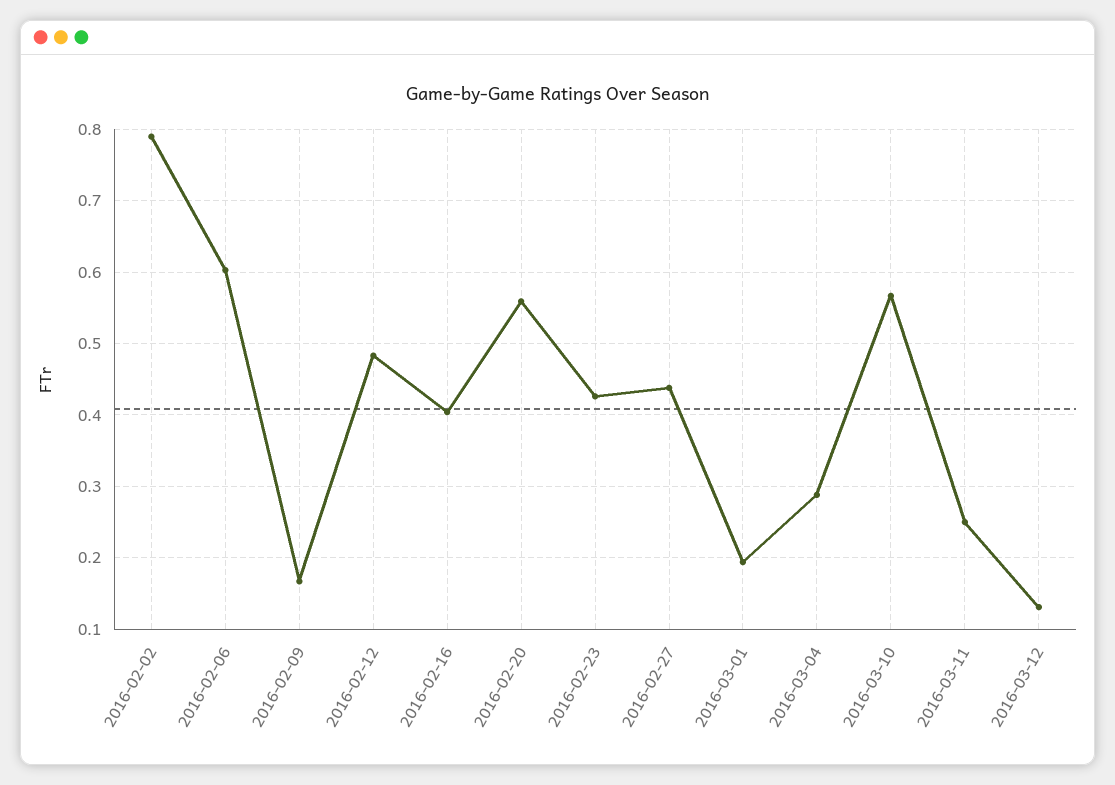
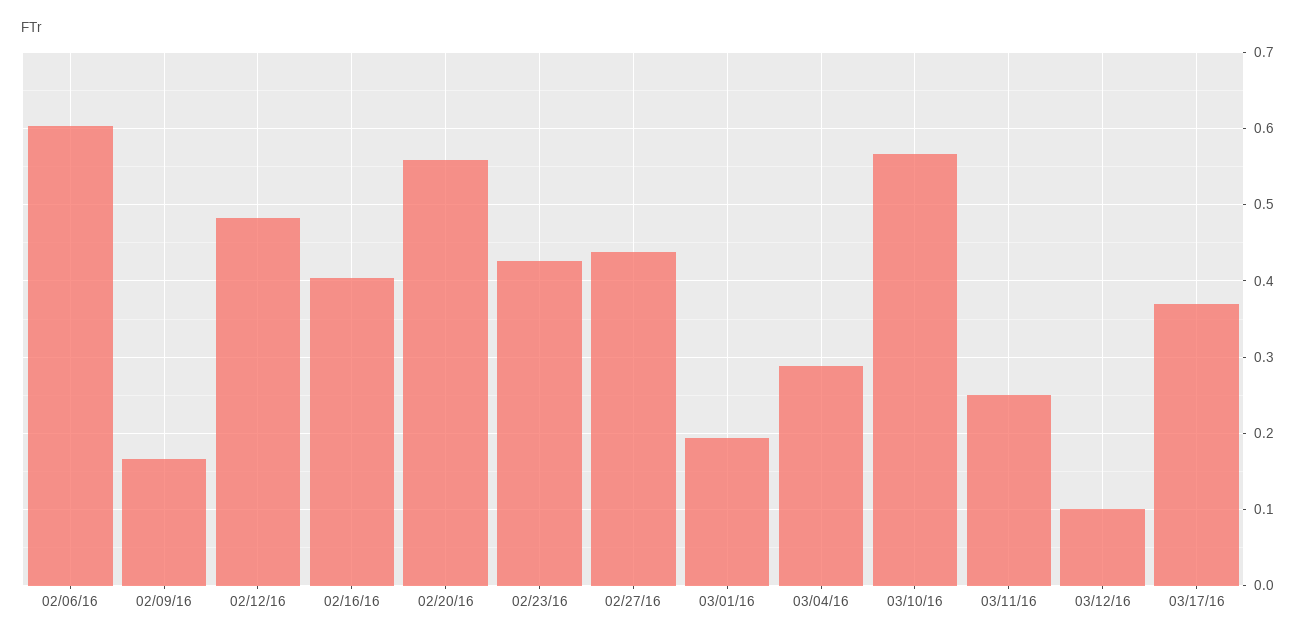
2016-02-02: 0.79 -> none
2016-03-12: 0.13 -> 0.1
03/17/16: none -> 0.37

